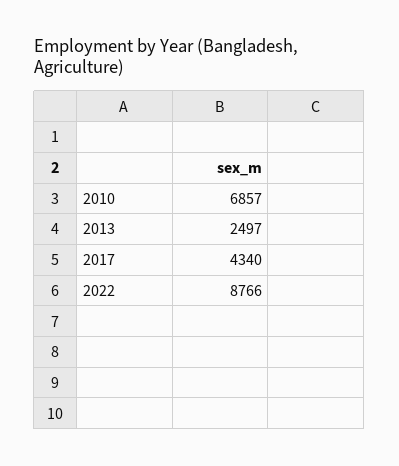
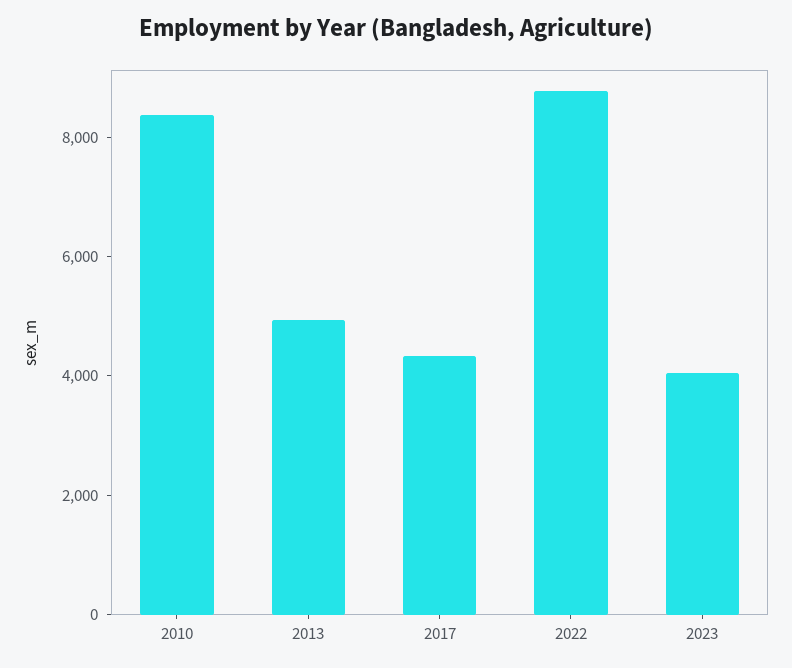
2010: 6857 -> 8500
2013: 2497 -> 5000
2023: none -> 4000

